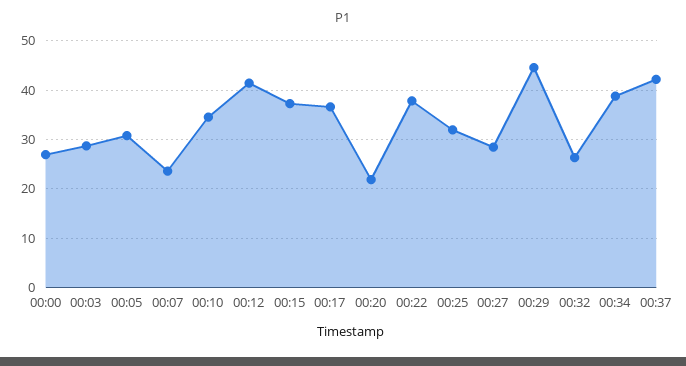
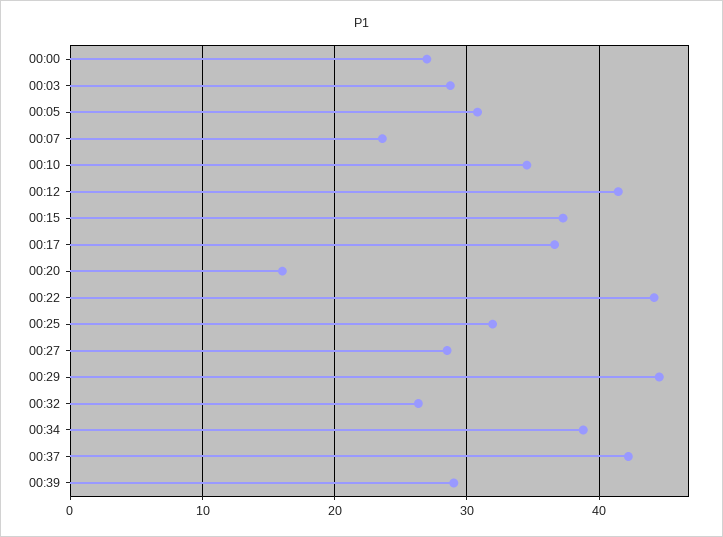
00:20: 22 -> 16
00:22: 38 -> 44
00:39: none -> 29

